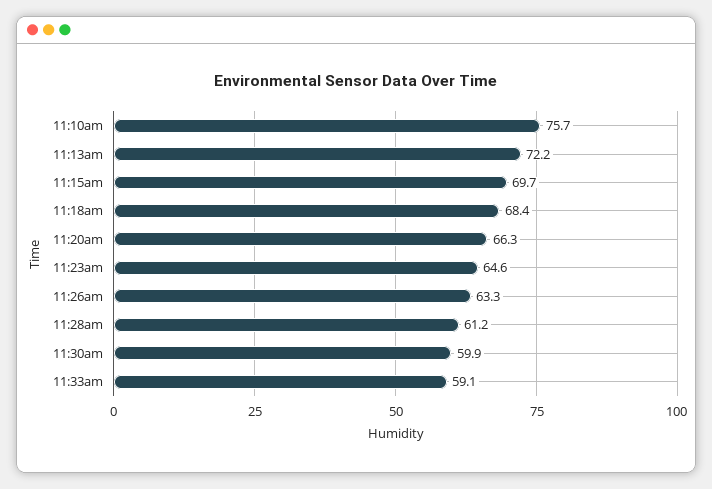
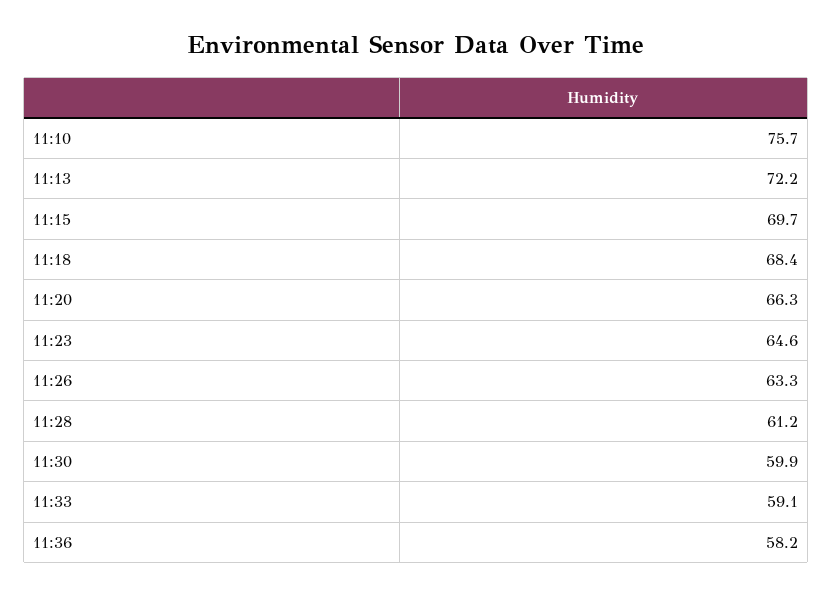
11:36: none -> 58.2

